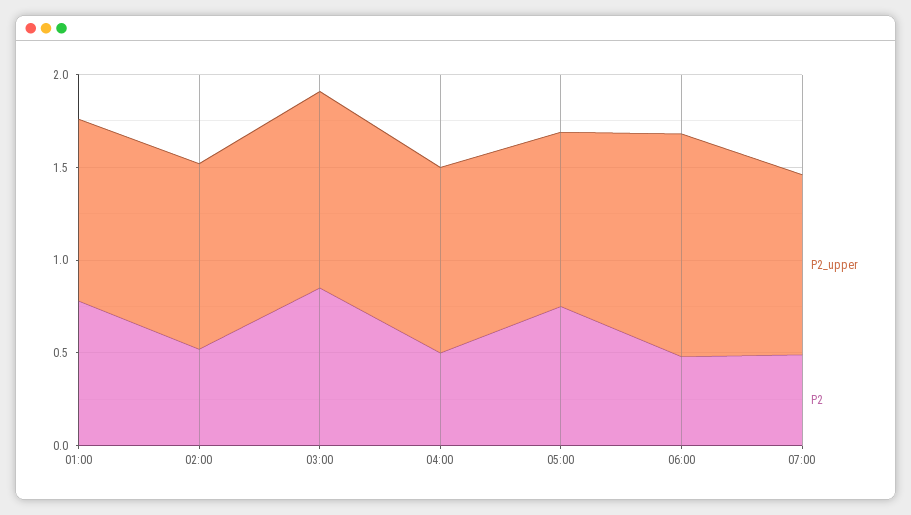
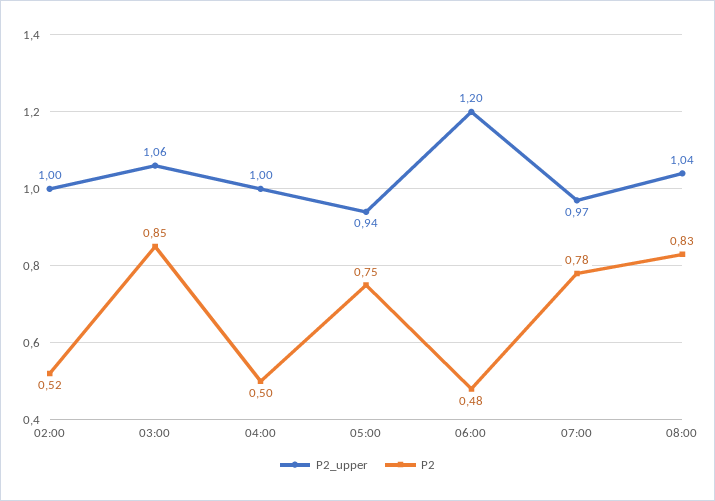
P2_upper, 01:00: 1 -> none
P2, 01:00: 0.8 -> none
P2, 07:00: 0.5 -> 0.78
P2_upper, 08:00: none -> 1.04
P2, 08:00: none -> 0.83

